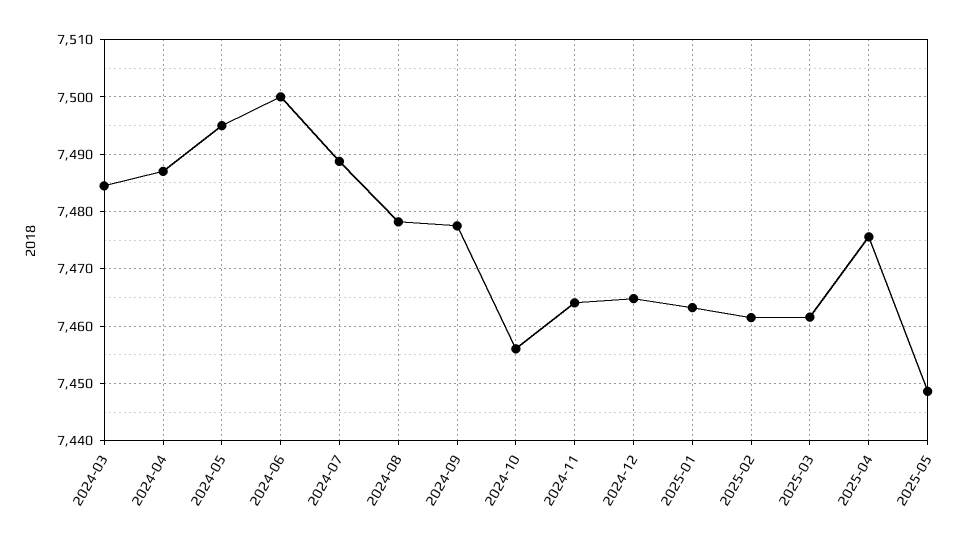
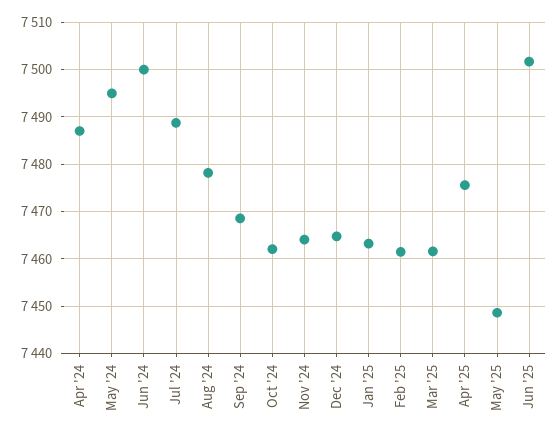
2024-03: 7484 -> none
2024-09: 7478 -> 7468
2024-10: 7456 -> 7462
Jun '25: none -> 7502

